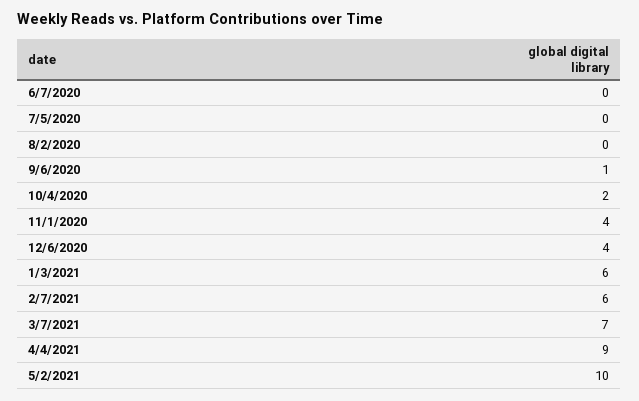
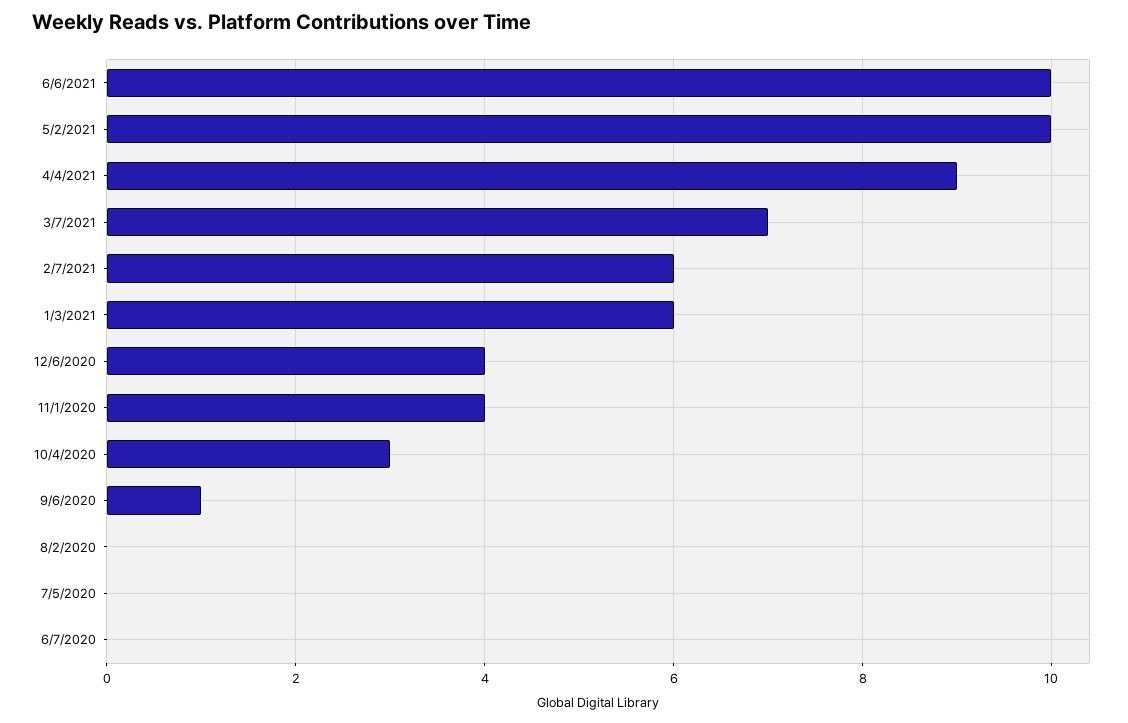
10/4/2020: 2 -> 3
6/6/2021: none -> 10

